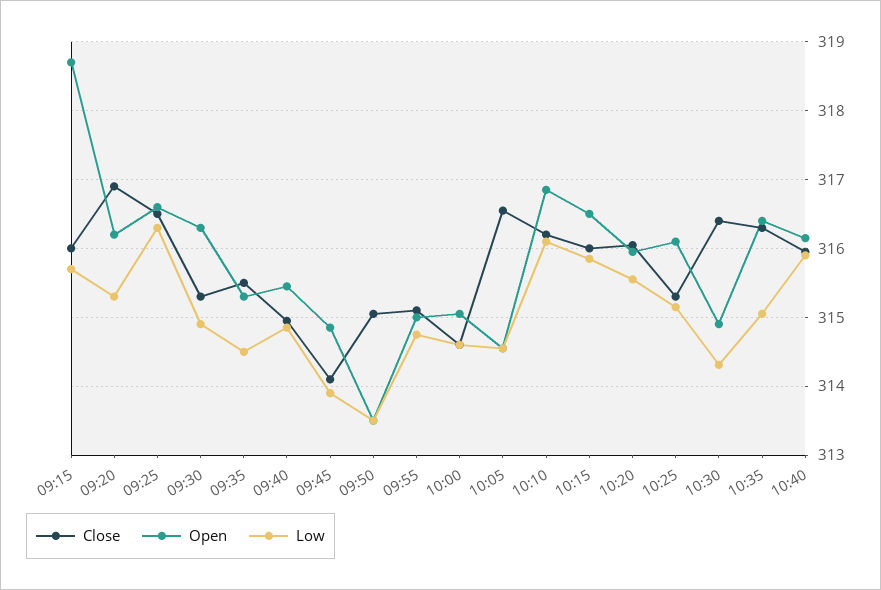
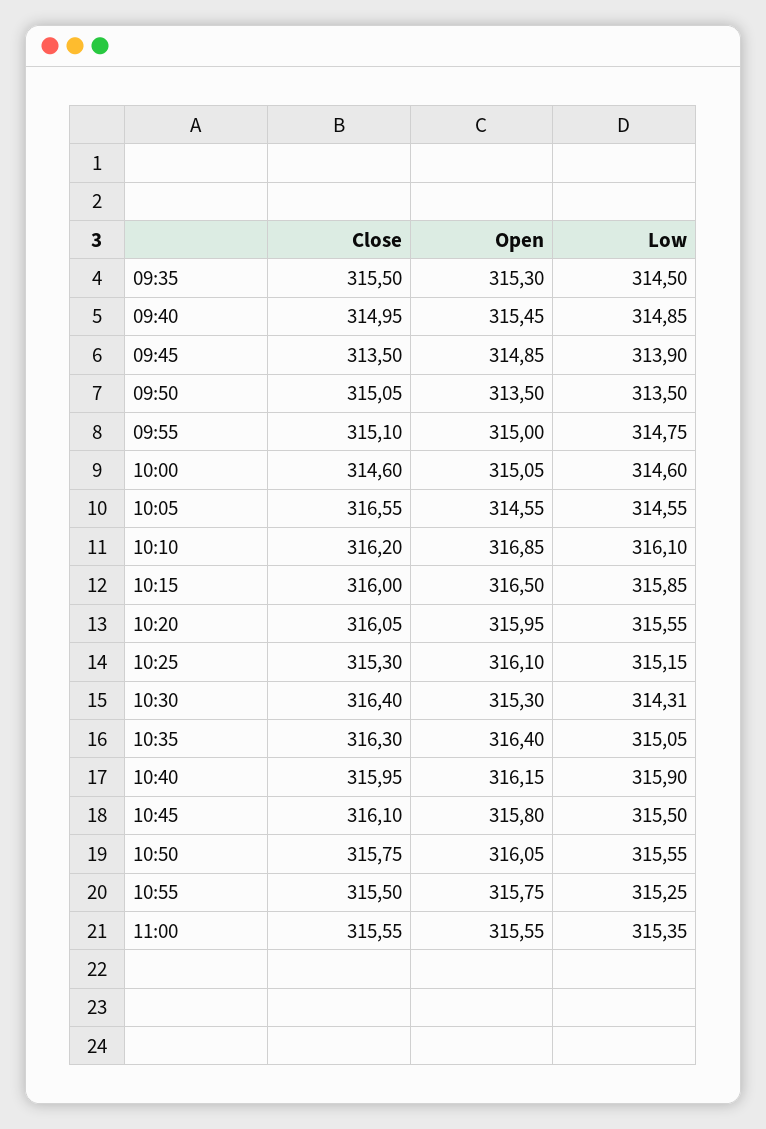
Close, 09:15: 316 -> none
Open, 09:15: 318.7 -> none
Low, 09:15: 315.7 -> none
Close, 09:20: 316.9 -> none
Open, 09:20: 316.2 -> none
Low, 09:20: 315.3 -> none
Close, 09:25: 316.5 -> none
Open, 09:25: 316.6 -> none
Low, 09:25: 316.3 -> none
Close, 09:30: 315.3 -> none
Open, 09:30: 316.3 -> none
Low, 09:30: 314.9 -> none
Close, 09:45: 314.1 -> 313.5
Open, 10:30: 314.9 -> 315.3
Close, 10:45: none -> 316.1
Open, 10:45: none -> 315.8
Low, 10:45: none -> 315.5
Close, 10:50: none -> 315.75
Open, 10:50: none -> 316.05
Low, 10:50: none -> 315.55
Close, 10:55: none -> 315.5
Open, 10:55: none -> 315.75
Low, 10:55: none -> 315.25
Close, 11:00: none -> 315.55
Open, 11:00: none -> 315.55
Low, 11:00: none -> 315.35

